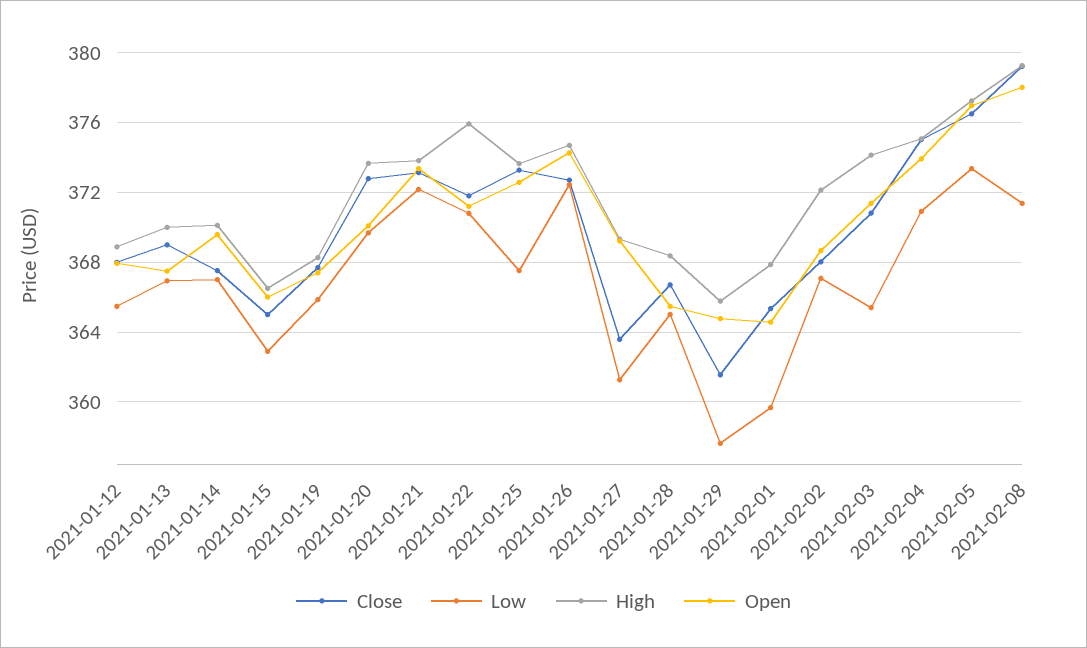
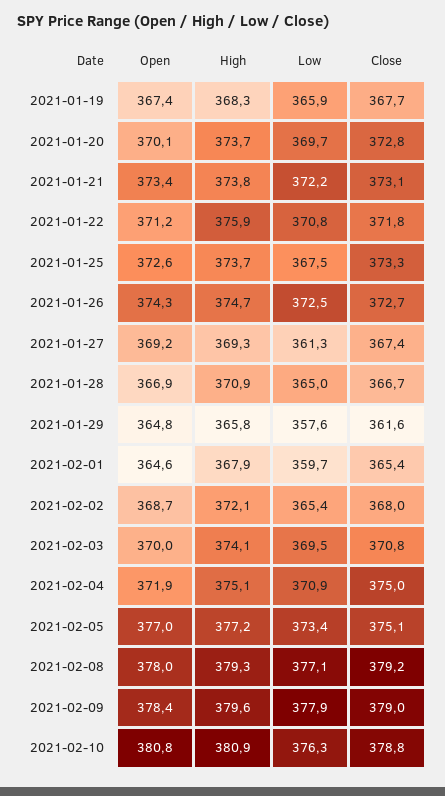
Close, 2021-01-12: 368 -> none
Low, 2021-01-12: 365.5 -> none
High, 2021-01-12: 369 -> none
Open, 2021-01-12: 368 -> none
Close, 2021-01-13: 369 -> none
Low, 2021-01-13: 367 -> none
High, 2021-01-13: 370 -> none
Open, 2021-01-13: 367.5 -> none
Close, 2021-01-14: 367.5 -> none
Low, 2021-01-14: 367 -> none
High, 2021-01-14: 370 -> none
Open, 2021-01-14: 369.5 -> none
Close, 2021-01-15: 365 -> none
Low, 2021-01-15: 363 -> none
High, 2021-01-15: 366.5 -> none
Open, 2021-01-15: 366 -> none
Close, 2021-01-27: 363.5 -> 367.4
High, 2021-01-28: 368.5 -> 370.9
Open, 2021-01-28: 365.5 -> 366.9
Low, 2021-02-02: 367 -> 365.4
Low, 2021-02-03: 365.5 -> 369.5
Open, 2021-02-03: 371.5 -> 370
Open, 2021-02-04: 374 -> 371.9
Close, 2021-02-05: 376.5 -> 375.1
Low, 2021-02-08: 371.5 -> 377.1
Open, 2021-02-09: none -> 378.4
High, 2021-02-09: none -> 379.6
Low, 2021-02-09: none -> 377.9
Close, 2021-02-09: none -> 379
Open, 2021-02-10: none -> 380.8
High, 2021-02-10: none -> 380.9
Low, 2021-02-10: none -> 376.3
Close, 2021-02-10: none -> 378.8

